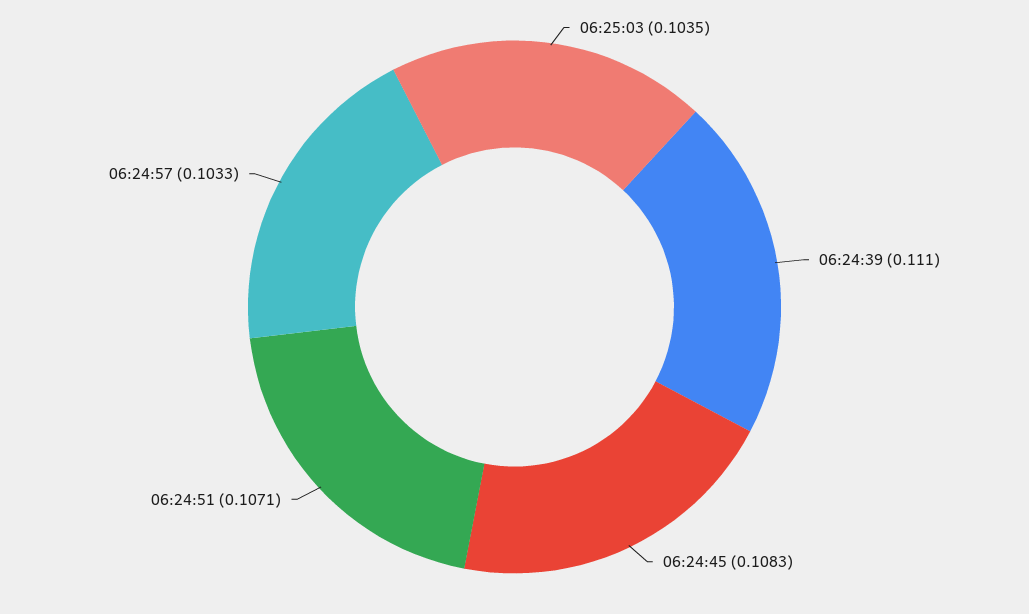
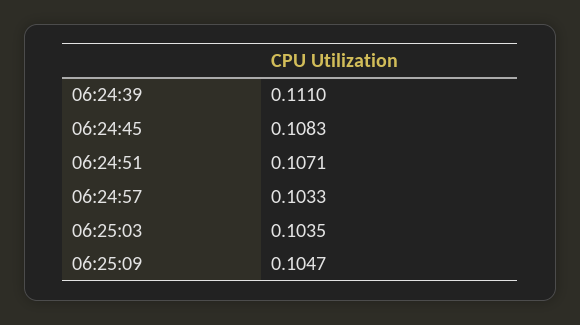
06:25:09: none -> 0.1047

